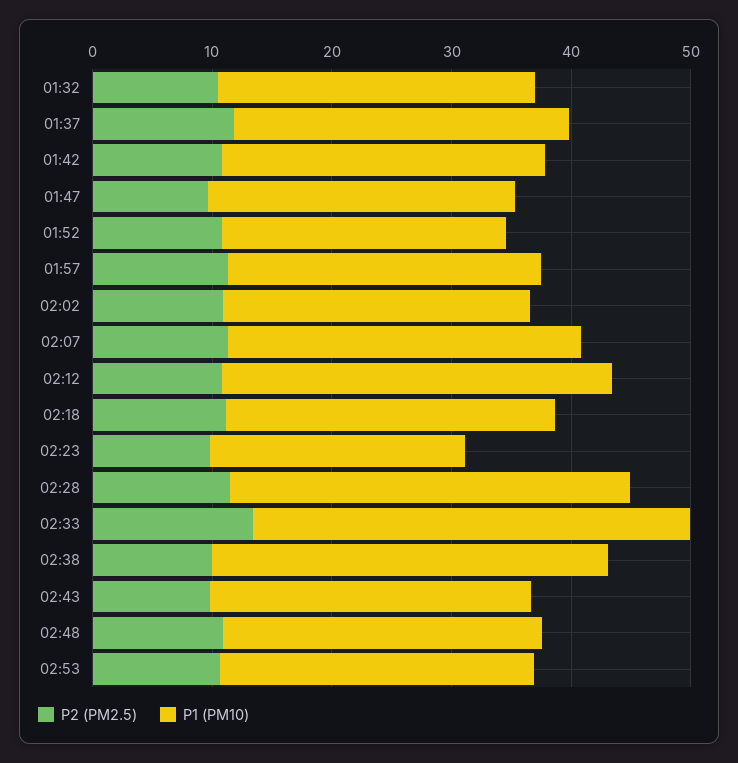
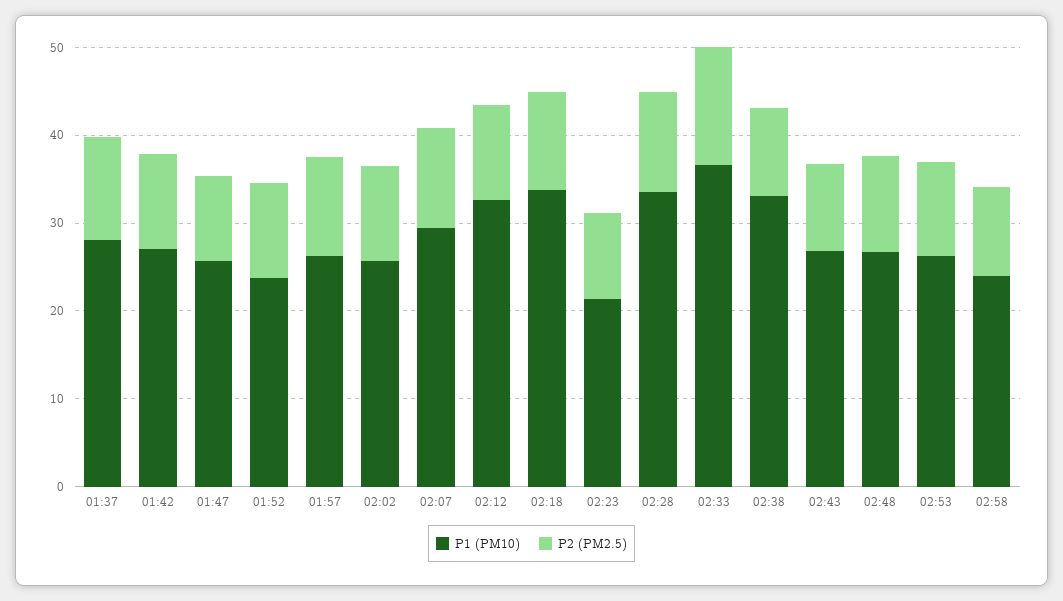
P2 (PM2.5), 01:32: 10 -> none
P1 (PM10), 01:32: 26 -> none
P1 (PM10), 02:18: 28 -> 34
P1 (PM10), 02:58: none -> 24
P2 (PM2.5), 02:58: none -> 10

